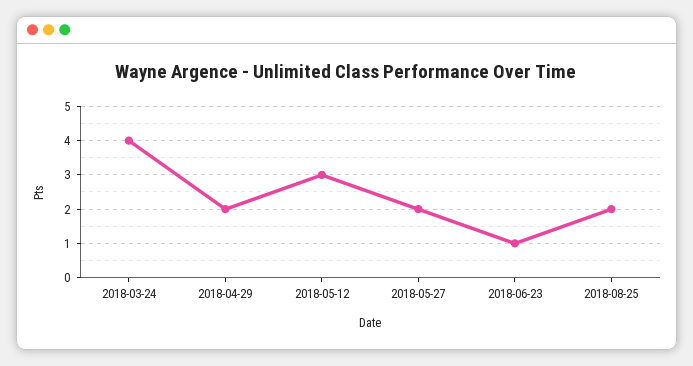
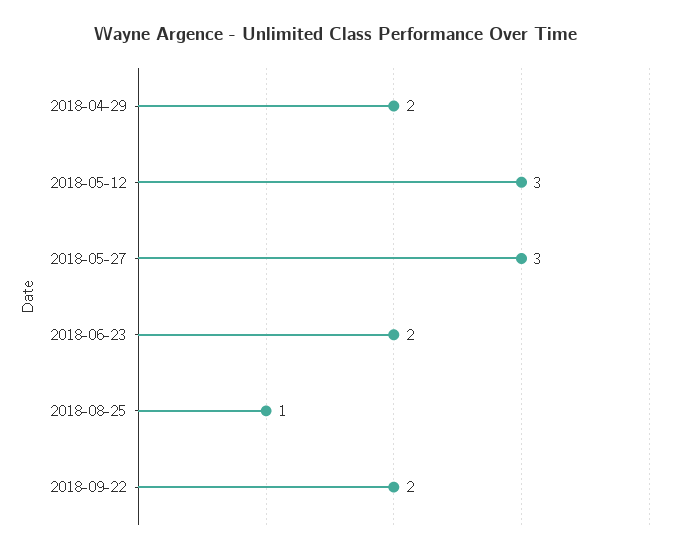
2018-03-24: 4 -> none
2018-05-27: 2 -> 3
2018-06-23: 1 -> 2
2018-08-25: 2 -> 1
2018-09-22: none -> 2

